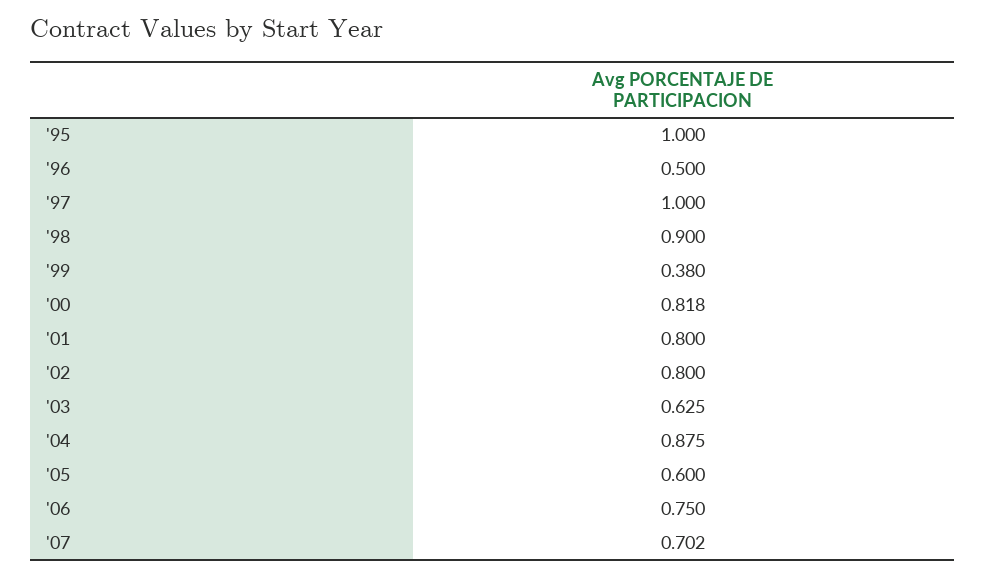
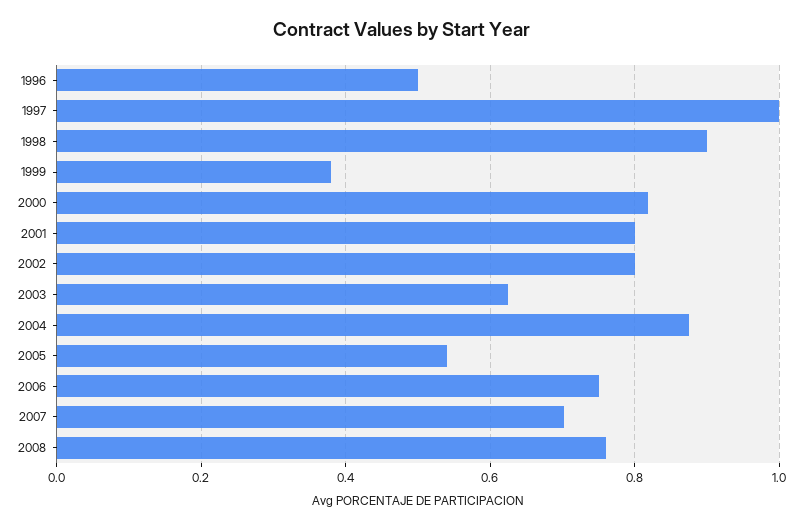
'95: 1 -> none
'05: 0.6 -> 0.54
2008: none -> 0.76

